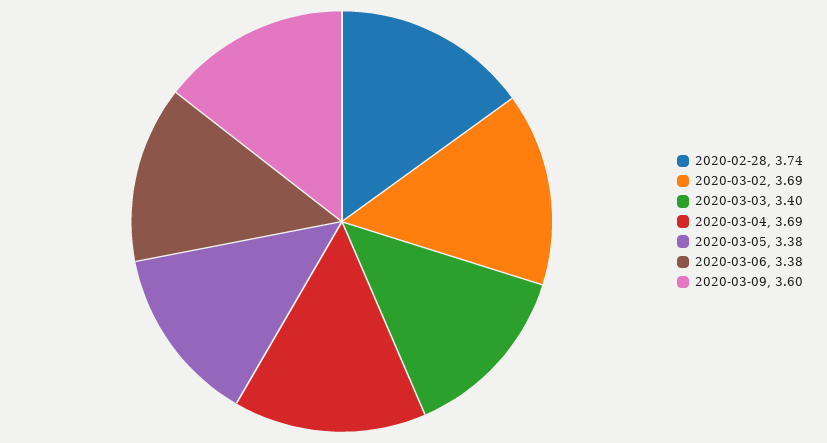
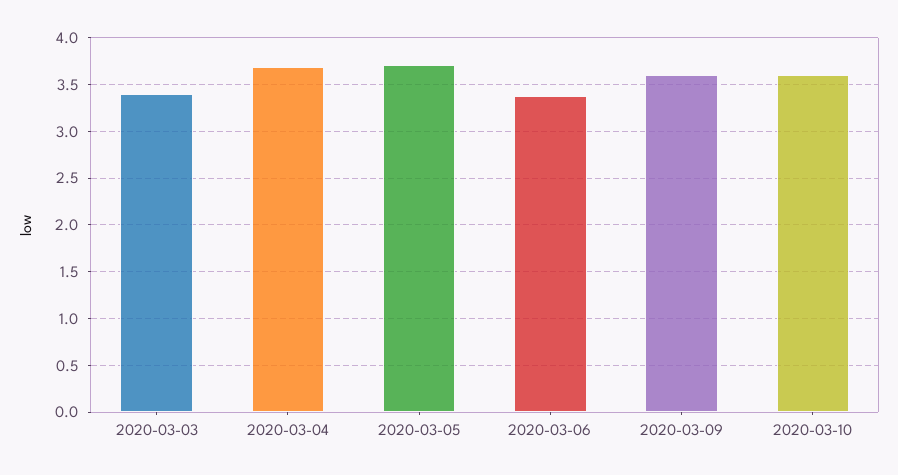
2020-02-28: 3.74 -> none
2020-03-02: 3.69 -> none
2020-03-05: 3.38 -> 3.7
2020-03-10: none -> 3.6

